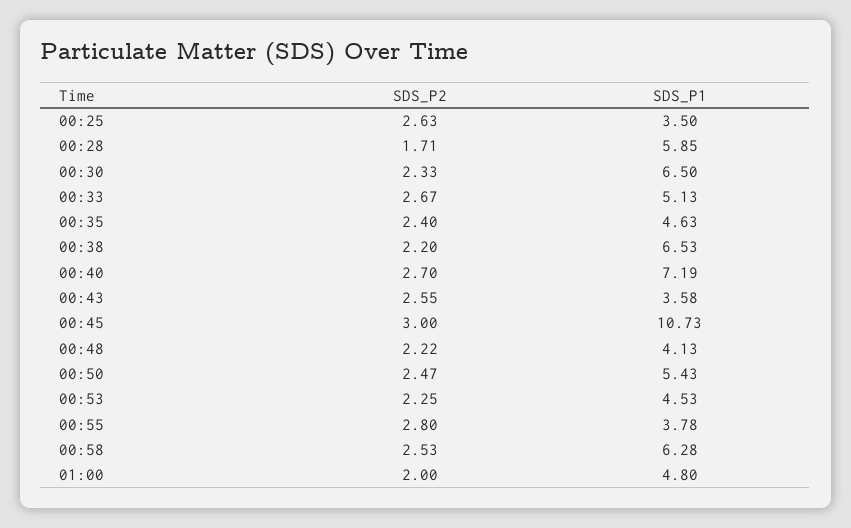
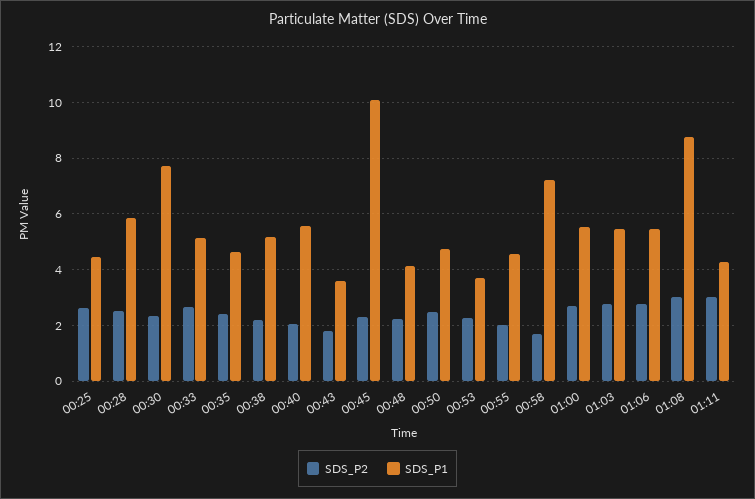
SDS_P1, 00:25: 3.5 -> 4.5
SDS_P2, 00:28: 1.71 -> 2.5
SDS_P1, 00:30: 6.5 -> 7.75
SDS_P1, 00:38: 6.53 -> 5.25
SDS_P2, 00:40: 2.7 -> 2
SDS_P1, 00:40: 7.19 -> 5.5
SDS_P2, 00:43: 2.55 -> 1.75
SDS_P2, 00:45: 3 -> 2.25
SDS_P1, 00:45: 10.73 -> 10
SDS_P1, 00:50: 5.43 -> 4.75
SDS_P1, 00:53: 4.53 -> 3.75
SDS_P2, 00:55: 2.8 -> 2
SDS_P1, 00:55: 3.78 -> 4.5
SDS_P2, 00:58: 2.53 -> 1.75
SDS_P1, 00:58: 6.28 -> 7.25
SDS_P2, 01:00: 2 -> 2.75
SDS_P1, 01:00: 4.8 -> 5.5
SDS_P2, 01:03: none -> 2.75
SDS_P1, 01:03: none -> 5.5
SDS_P2, 01:06: none -> 2.75
SDS_P1, 01:06: none -> 5.5
SDS_P2, 01:08: none -> 3
SDS_P1, 01:08: none -> 8.75
SDS_P2, 01:11: none -> 3
SDS_P1, 01:11: none -> 4.25

